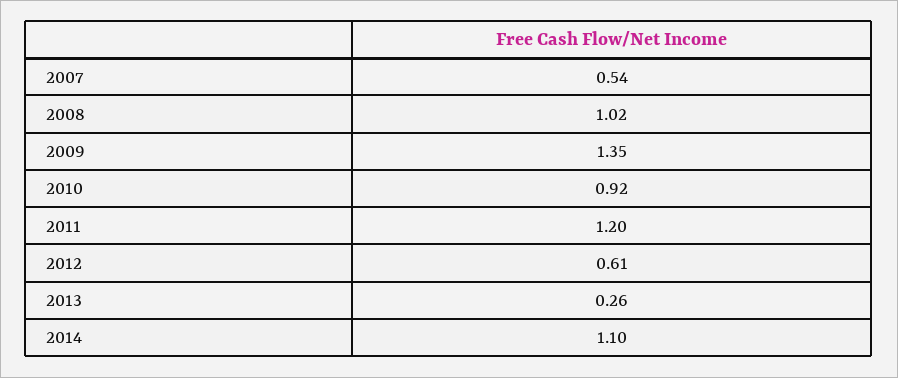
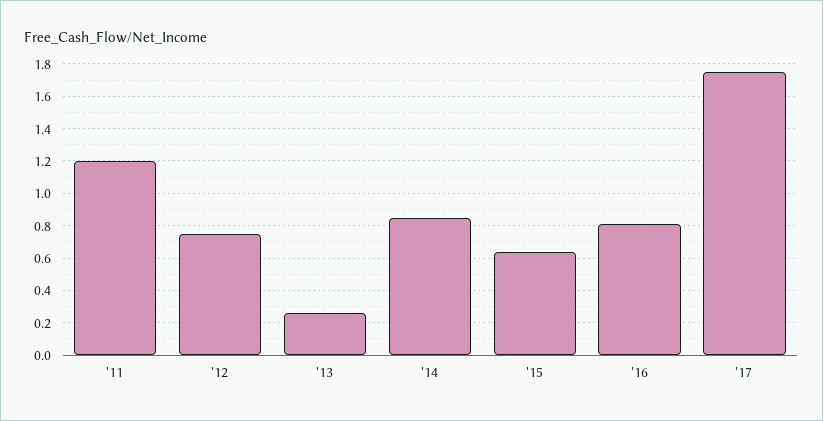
2007: 0.54 -> none
2008: 1.02 -> none
2009: 1.35 -> none
2010: 0.92 -> none
2012: 0.61 -> 0.75
2014: 1.1 -> 0.85
'15: none -> 0.65
'16: none -> 0.8
'17: none -> 1.75

